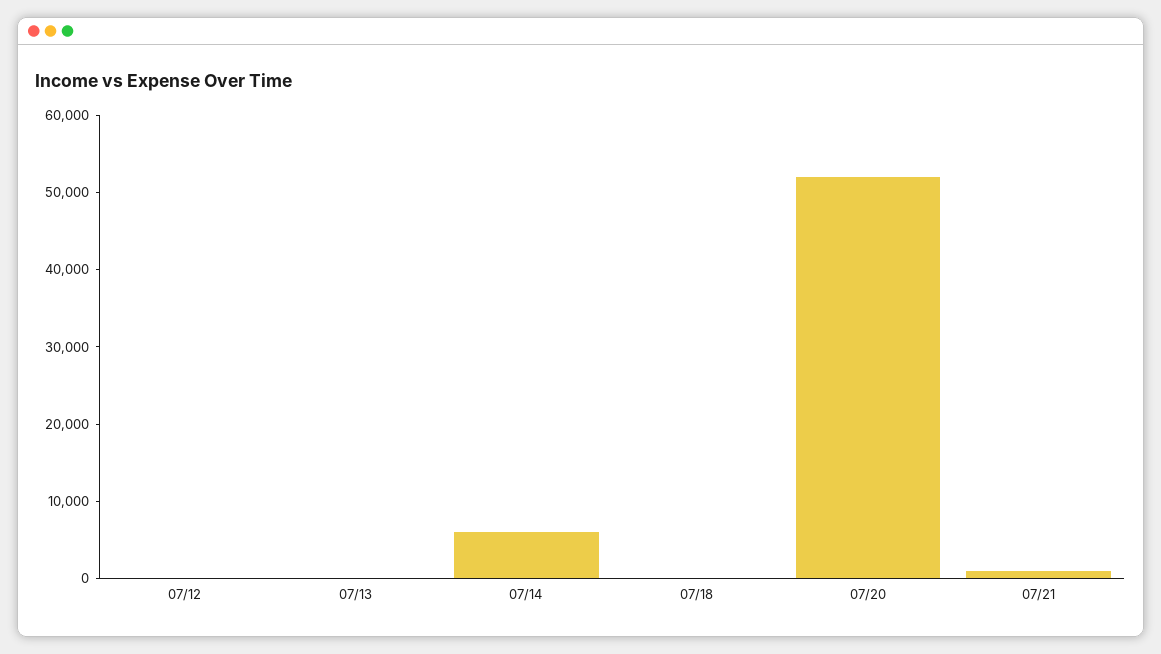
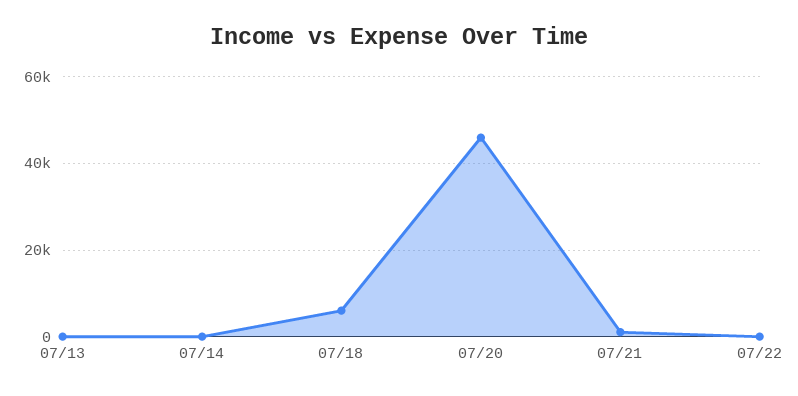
07/12: 0 -> none
07/14: 6000 -> 0
07/18: 0 -> 6000
07/20: 52000 -> 46000
07/22: none -> 0

